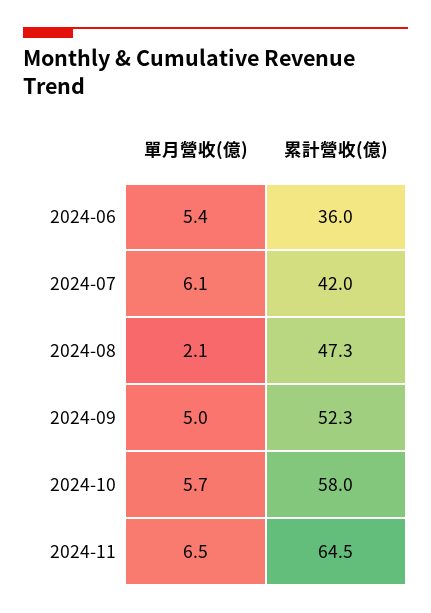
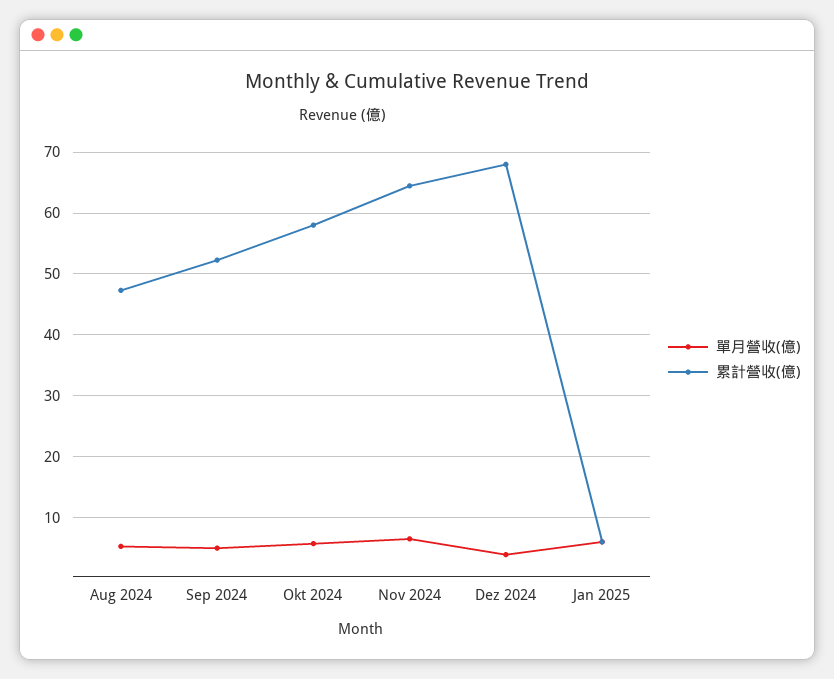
單月營收(億), 2024-06: 5.4 -> none
累計營收(億), 2024-06: 36 -> none
單月營收(億), 2024-07: 6.1 -> none
累計營收(億), 2024-07: 42 -> none
單月營收(億), 2024-08: 2.1 -> 5
單月營收(億), Dez 2024: none -> 4
累計營收(億), Dez 2024: none -> 68
單月營收(億), Jan 2025: none -> 6
累計營收(億), Jan 2025: none -> 6

